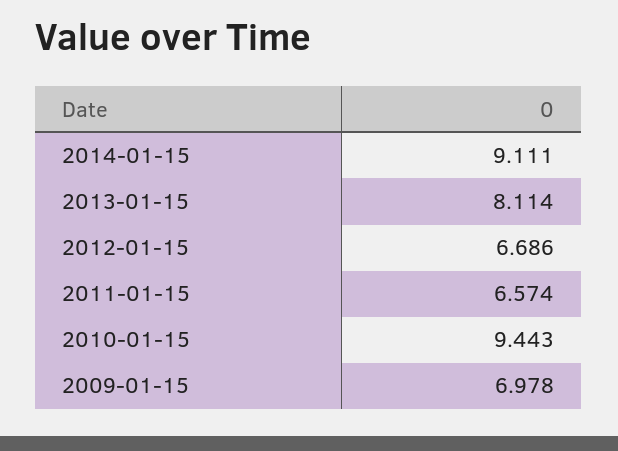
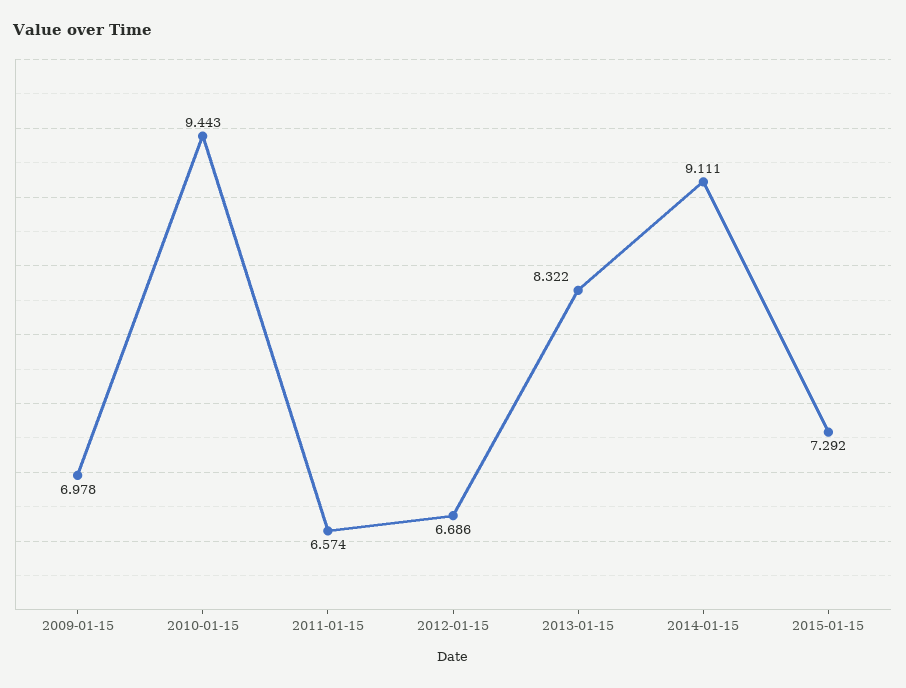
2013-01-15: 8.114 -> 8.322
2015-01-15: none -> 7.292

